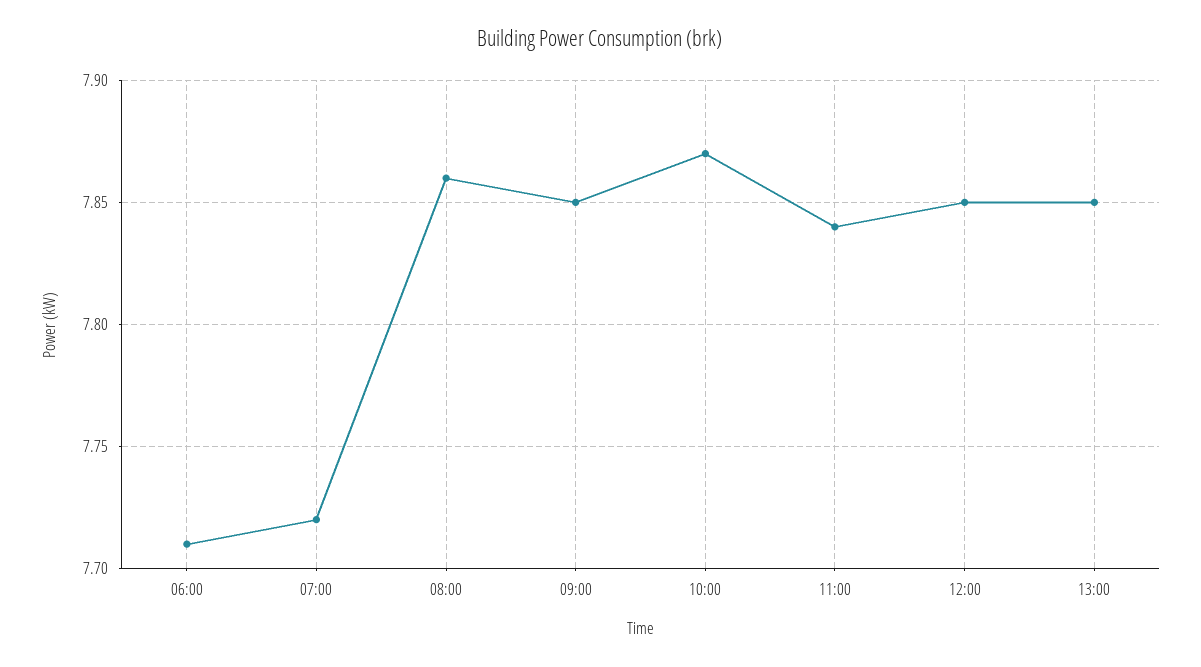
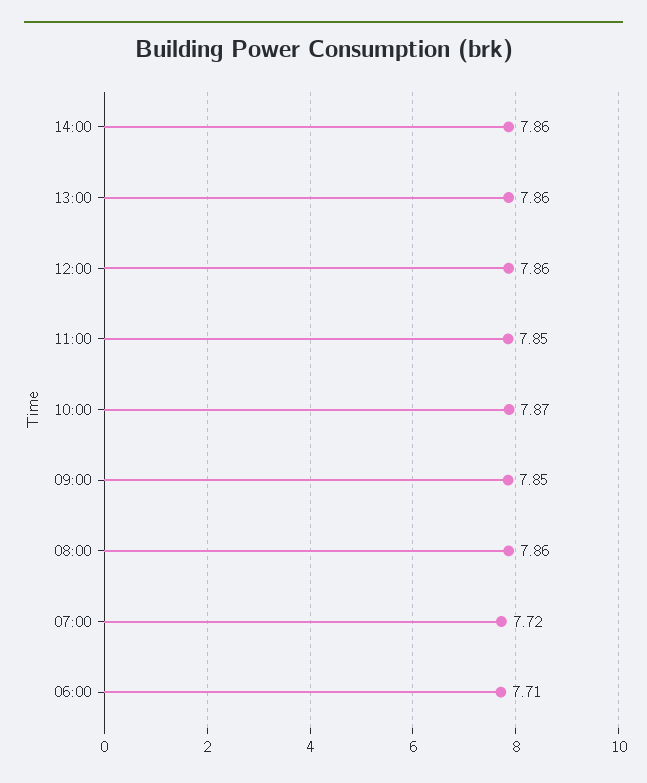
11:00: 7.84 -> 7.85
12:00: 7.85 -> 7.86
13:00: 7.85 -> 7.86
14:00: none -> 7.86

